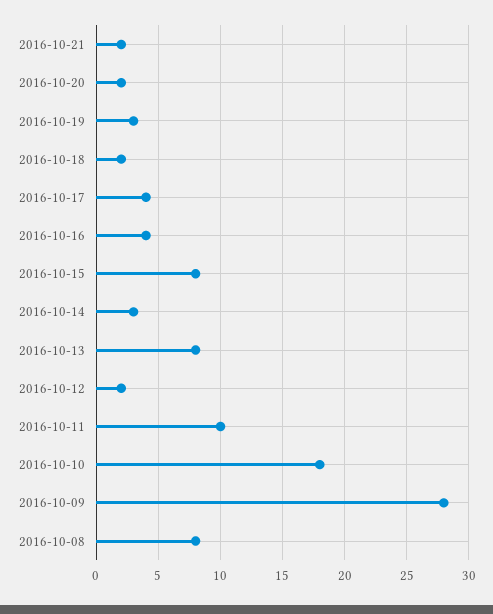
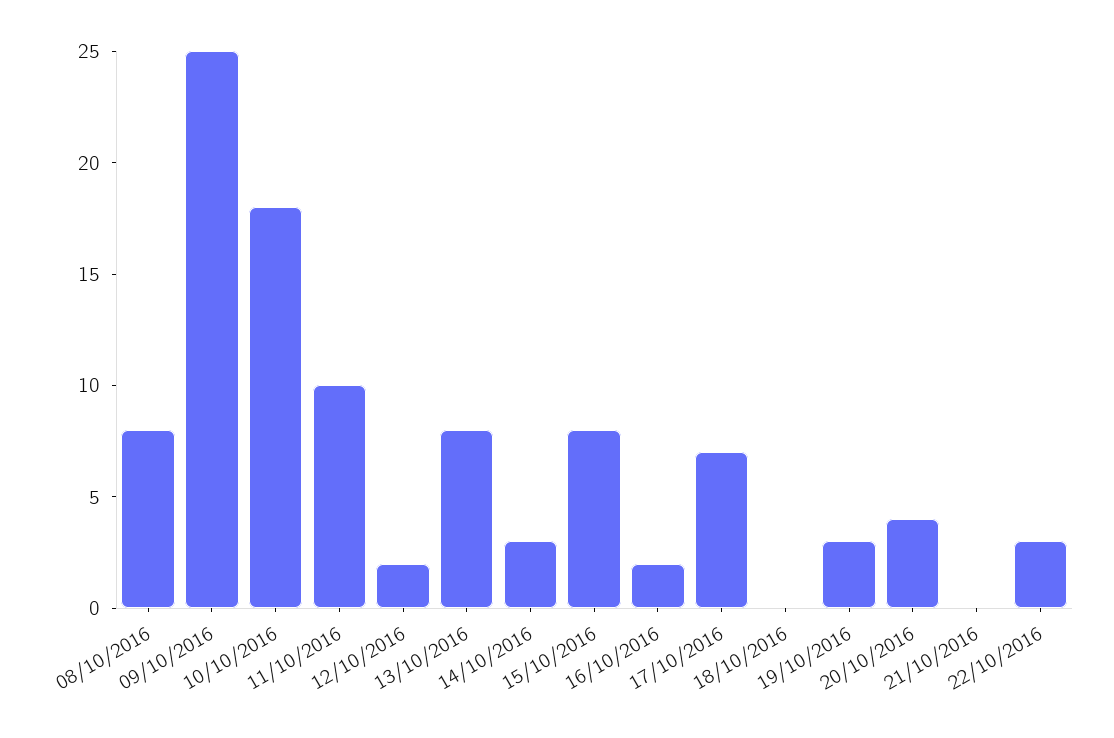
2016-10-21: 2 -> 0
2016-10-20: 2 -> 4
2016-10-18: 2 -> 0
2016-10-17: 4 -> 7
2016-10-16: 4 -> 2
2016-10-09: 28 -> 25
22/10/2016: none -> 3

